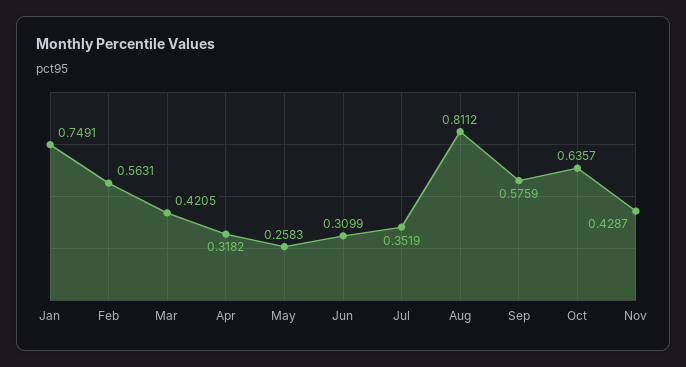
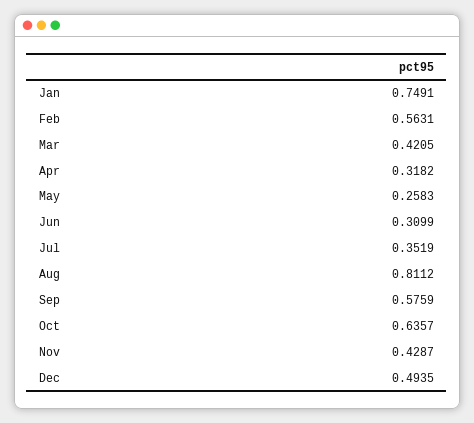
Dec: none -> 0.4935

